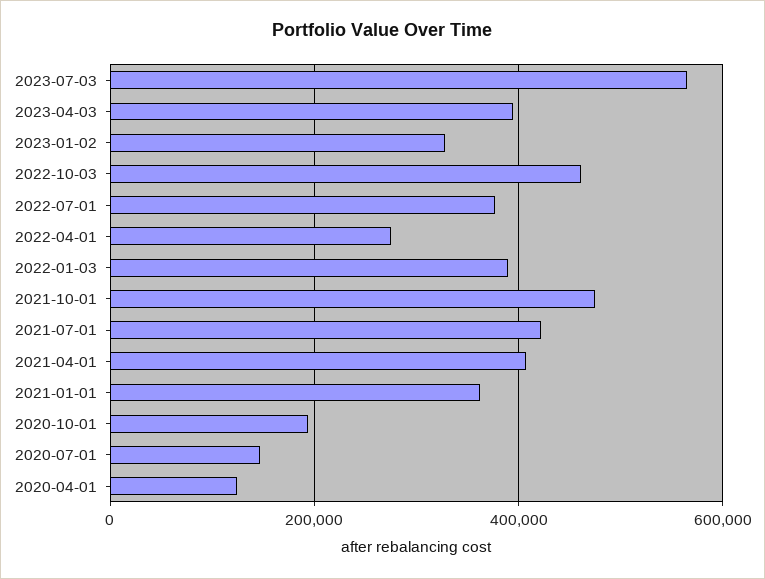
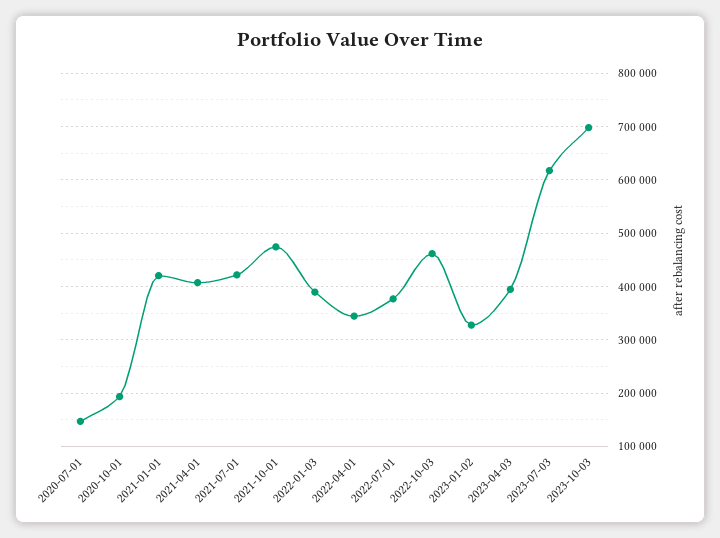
2023-07-03: 560000 -> 620000
2022-04-01: 280000 -> 340000
2021-01-01: 360000 -> 420000
2020-04-01: 120000 -> none
2023-10-03: none -> 700000

